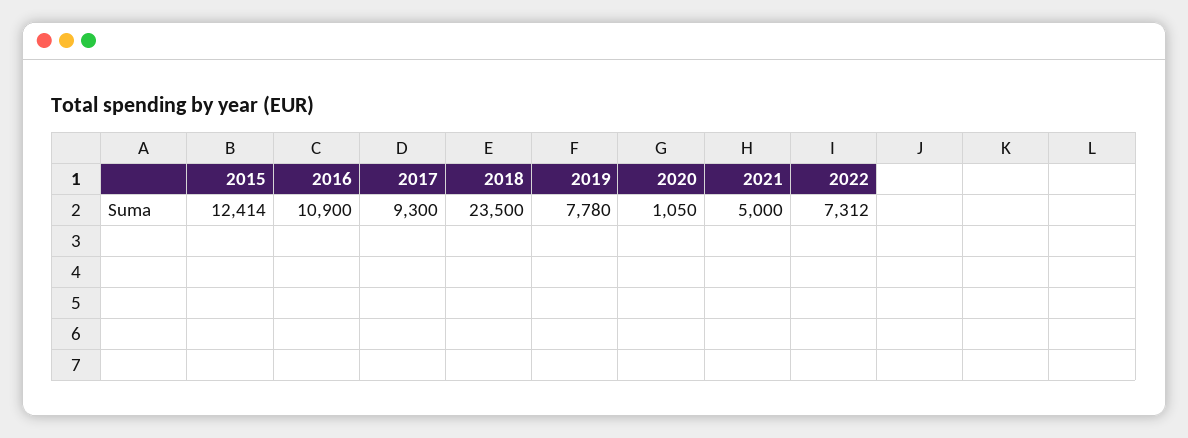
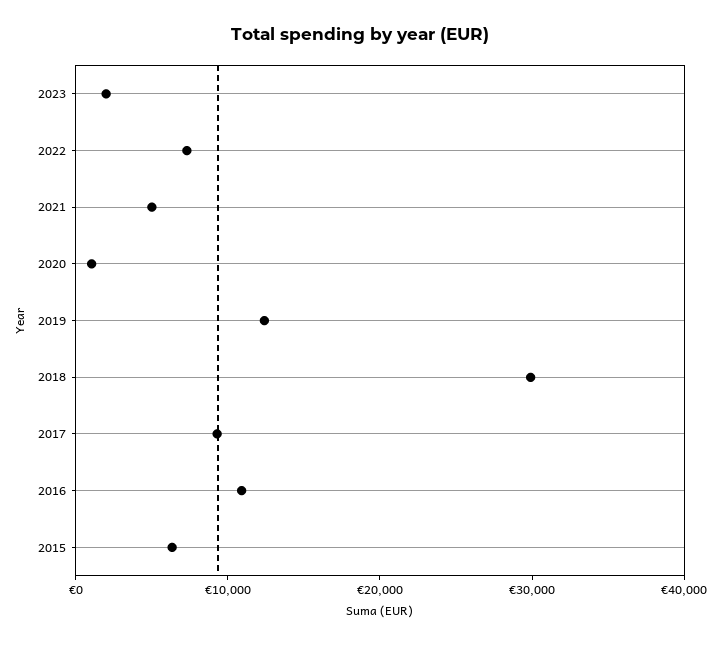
2015: 12414 -> 6000
2018: 23500 -> 30000
2019: 7780 -> 12000
2023: none -> 2000

